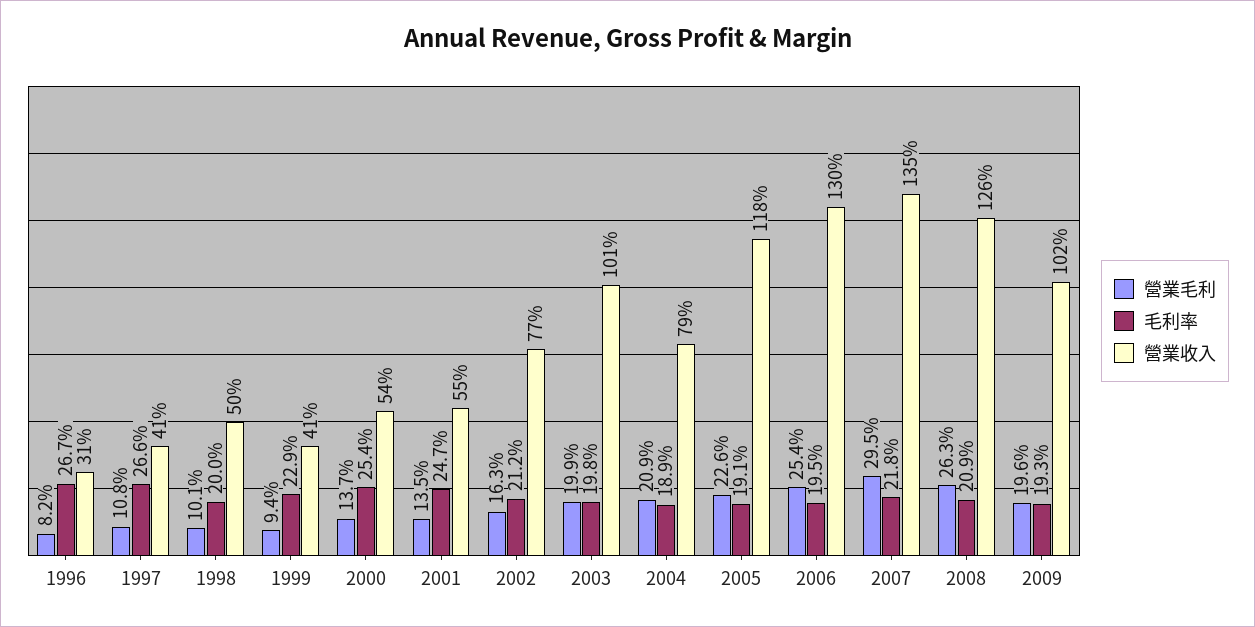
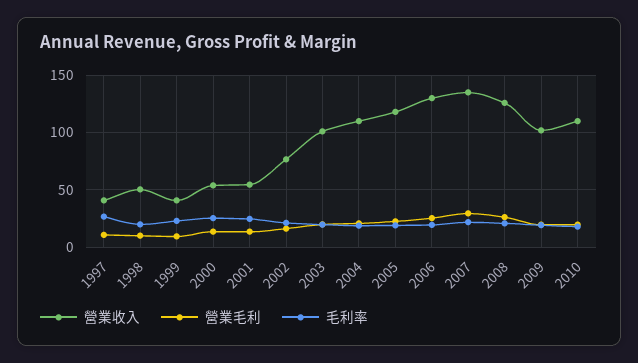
營業毛利, 1996: 8.2 -> none
毛利率, 1996: 26.7 -> none
營業收入, 1996: 31 -> none
營業收入, 2004: 79 -> 110
營業收入, 2010: none -> 110
營業毛利, 2010: none -> 20
毛利率, 2010: none -> 20

